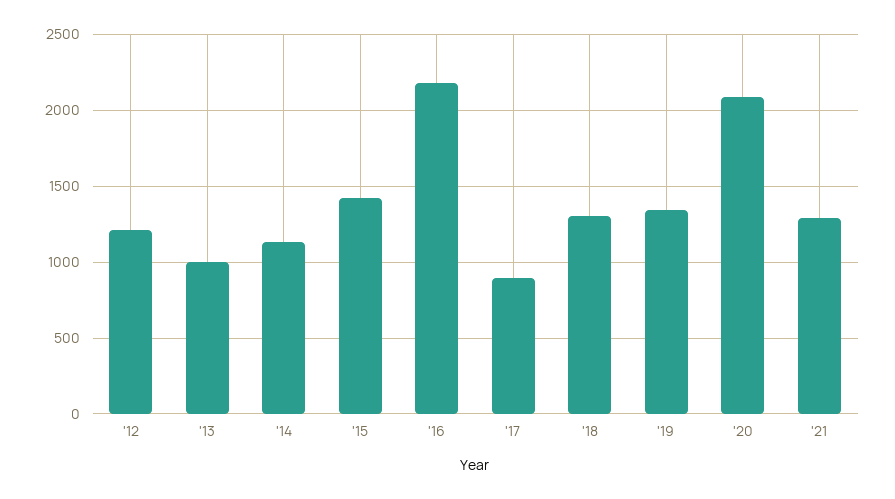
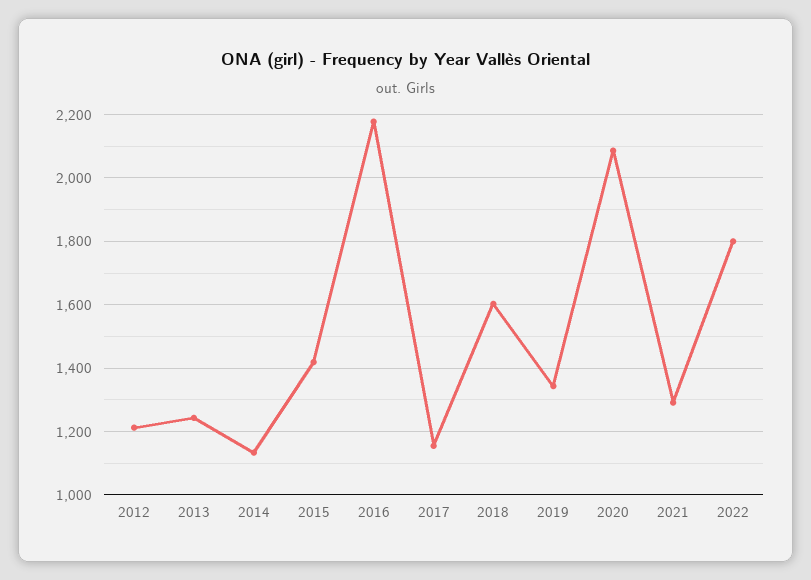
'13: 1000 -> 1240
'17: 900 -> 1160
'18: 1300 -> 1600
2022: none -> 1800

